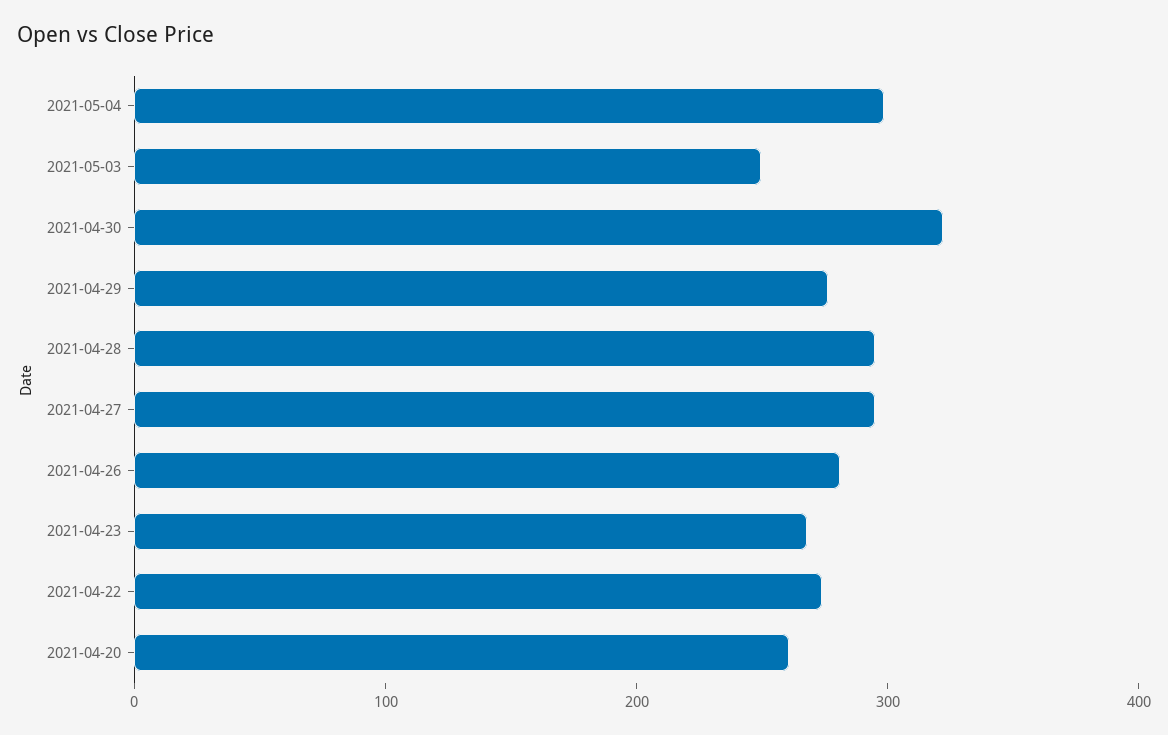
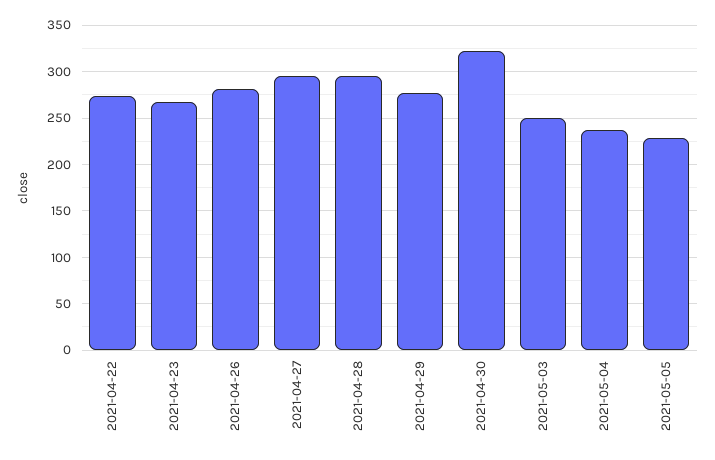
2021-05-04: 300 -> 240
2021-04-20: 260 -> none
2021-05-05: none -> 230

